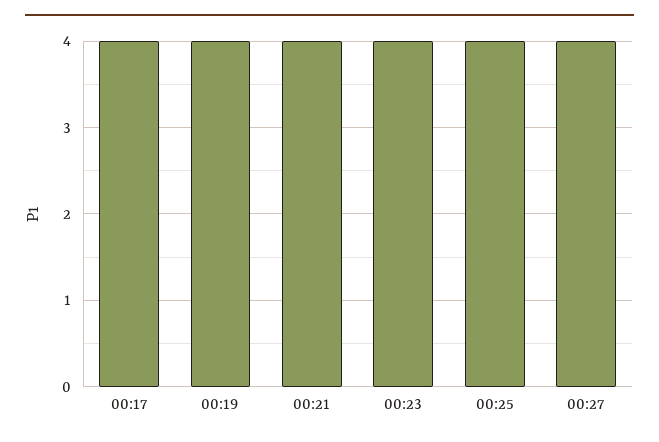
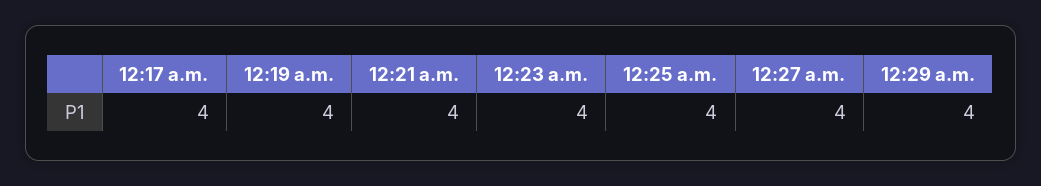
12:29 a.m.: none -> 4

